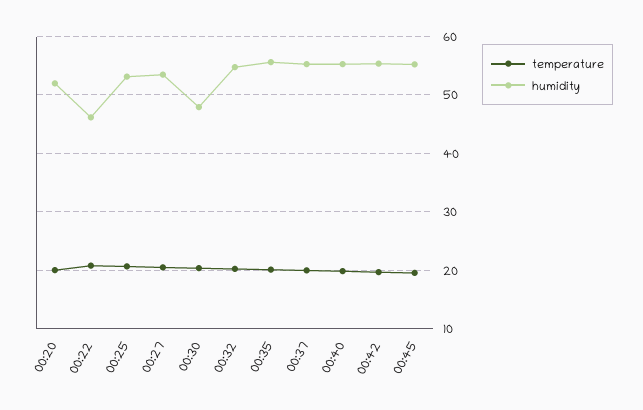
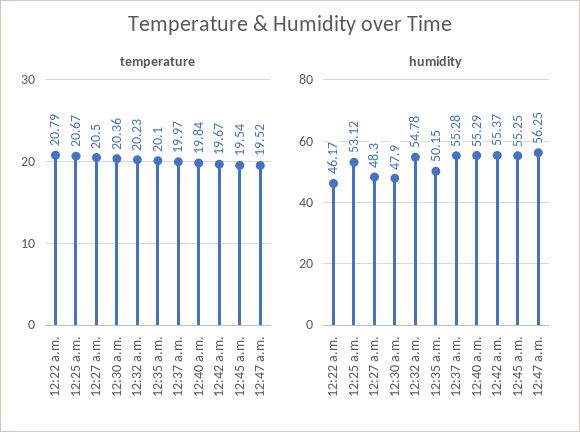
temperature, 00:20: 20 -> none
humidity, 00:20: 52 -> none
humidity, 00:27: 54 -> 48.3
humidity, 00:35: 56 -> 50.15
temperature, 12:47 a.m.: none -> 19.52
humidity, 12:47 a.m.: none -> 56.25

